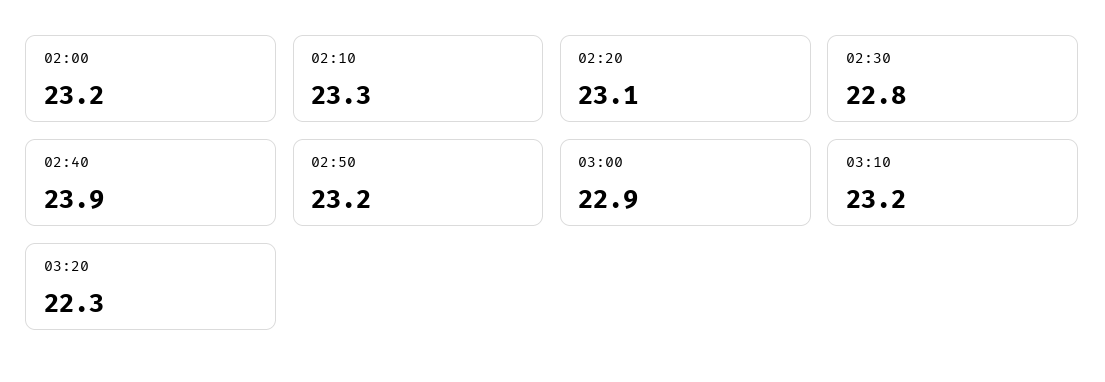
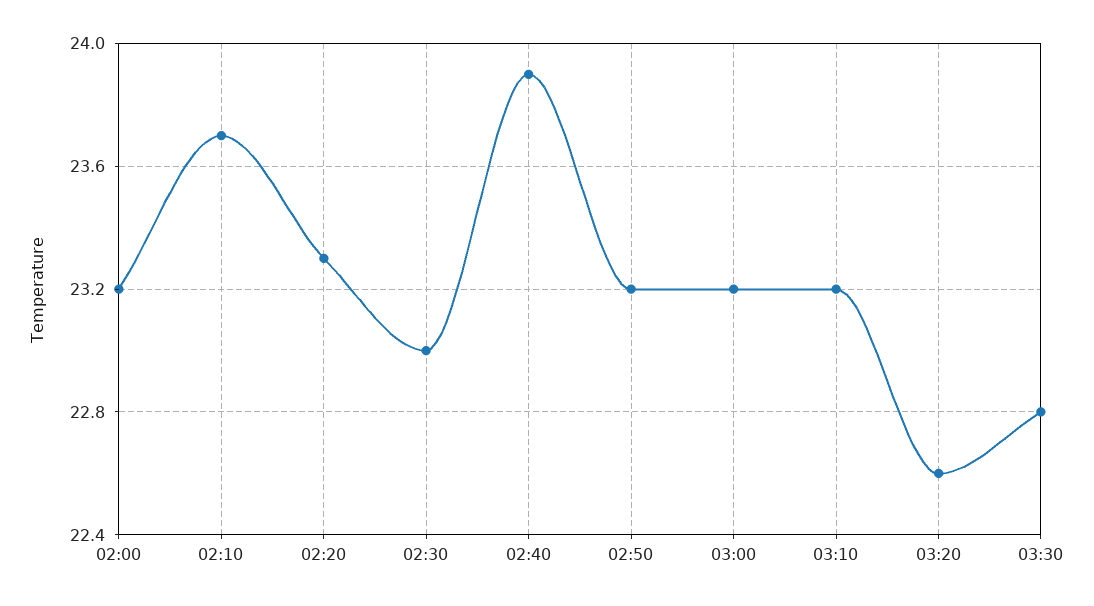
02:10: 23.3 -> 23.7
02:20: 23.1 -> 23.3
02:30: 22.8 -> 23
03:00: 22.9 -> 23.2
03:20: 22.3 -> 22.6
03:30: none -> 22.8

